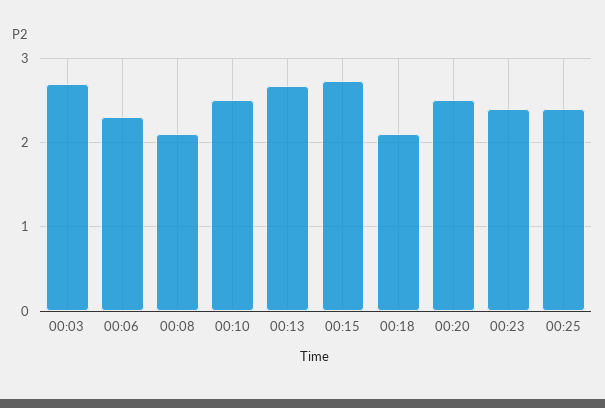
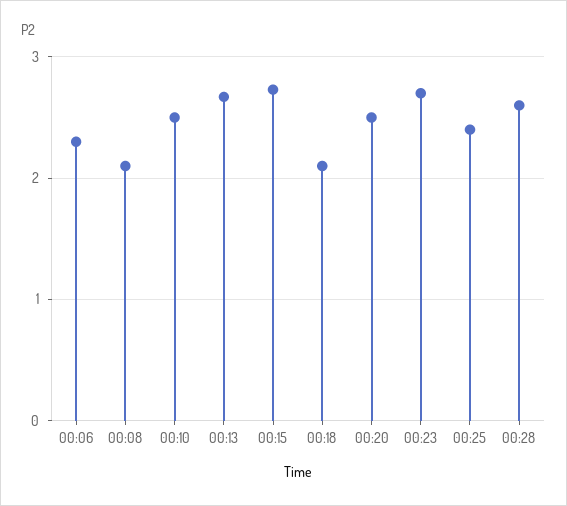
00:03: 2.7 -> none
00:23: 2.4 -> 2.7
00:28: none -> 2.6

